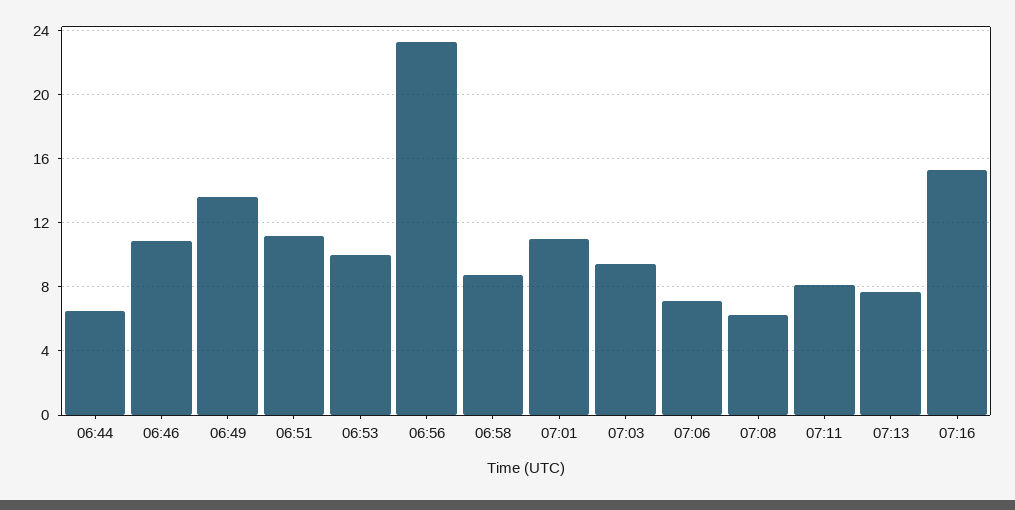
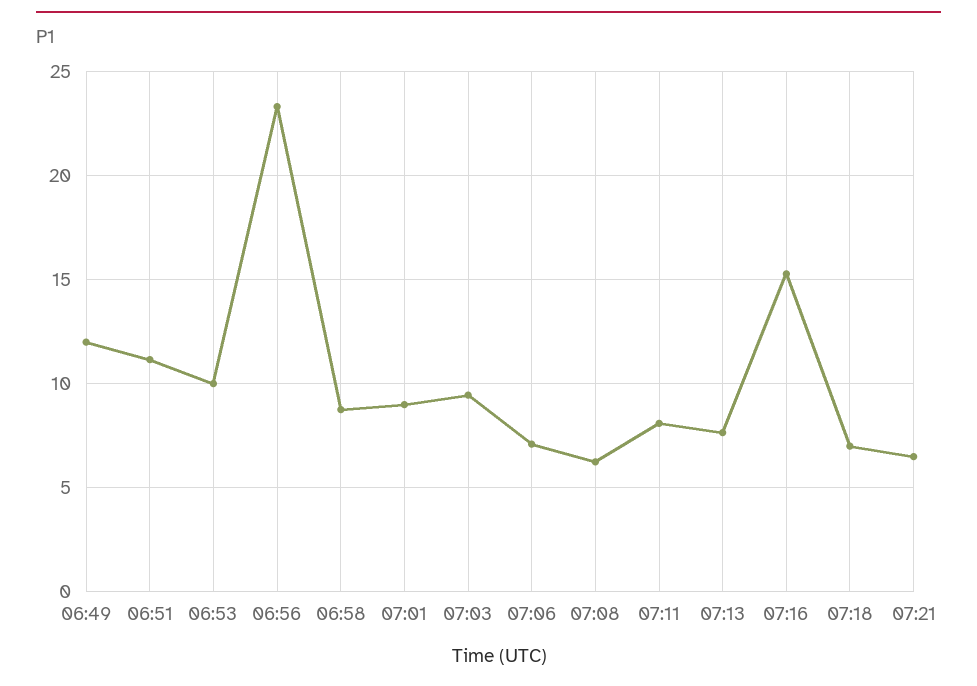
06:44: 6.5 -> none
06:46: 11 -> none
06:49: 13.5 -> 12
07:01: 11 -> 9
07:18: none -> 7
07:21: none -> 6.5

